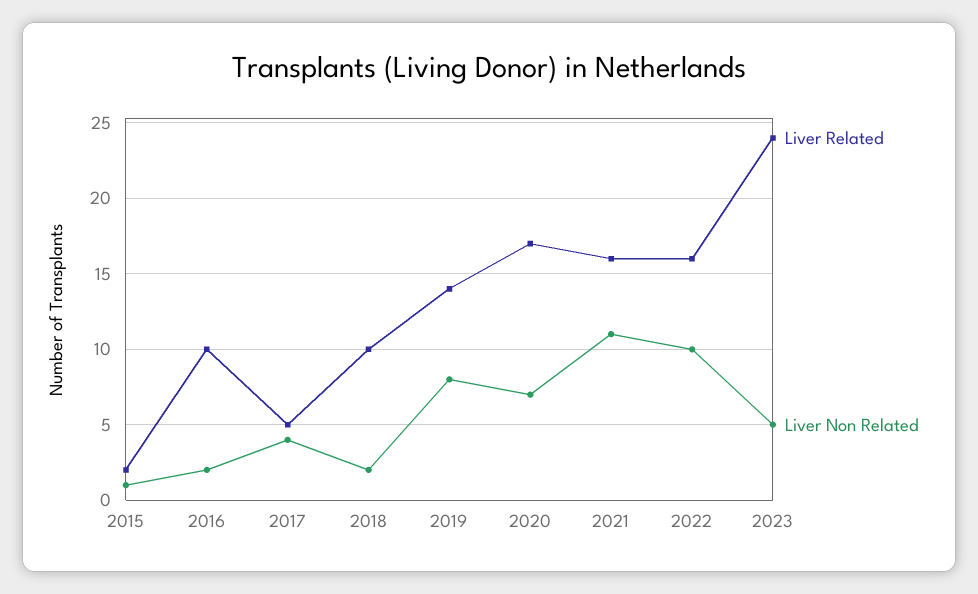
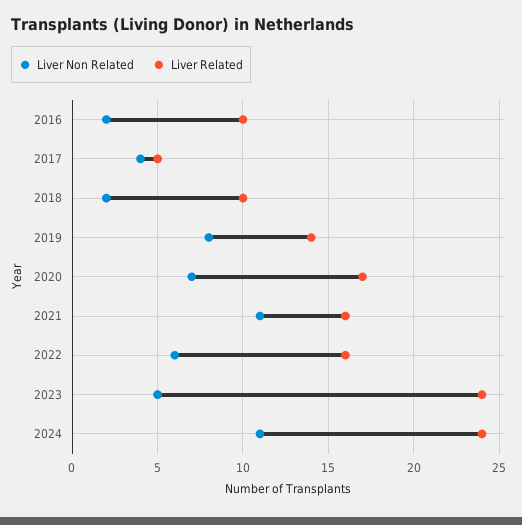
Liver Related, 2015: 2 -> none
Liver Non Related, 2015: 1 -> none
Liver Non Related, 2022: 10 -> 6
Liver Non Related, 2024: none -> 11
Liver Related, 2024: none -> 24

